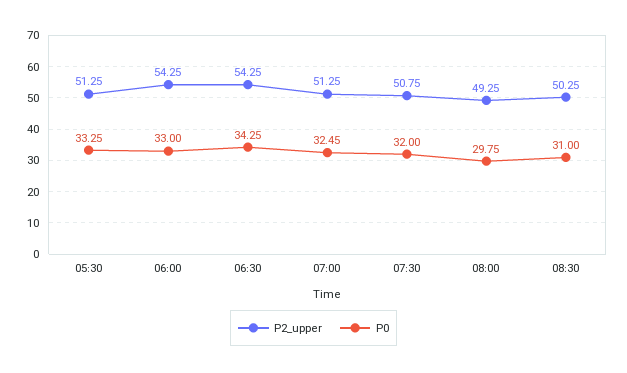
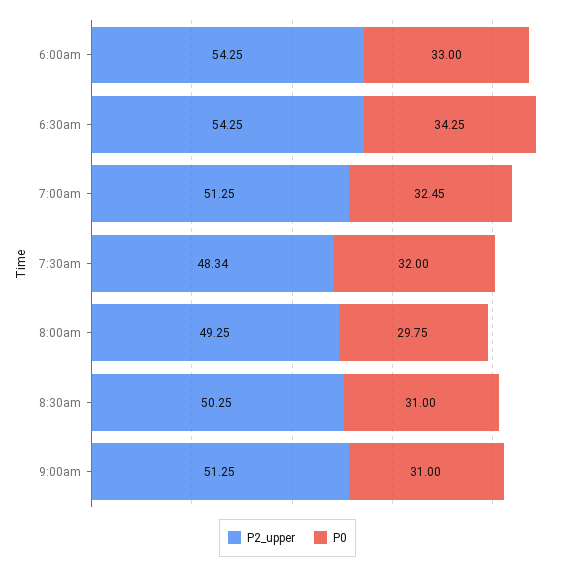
P2_upper, 05:30: 51.25 -> none
P0, 05:30: 33.25 -> none
P2_upper, 07:30: 50.75 -> 48.34
P2_upper, 9:00am: none -> 51.25
P0, 9:00am: none -> 31

